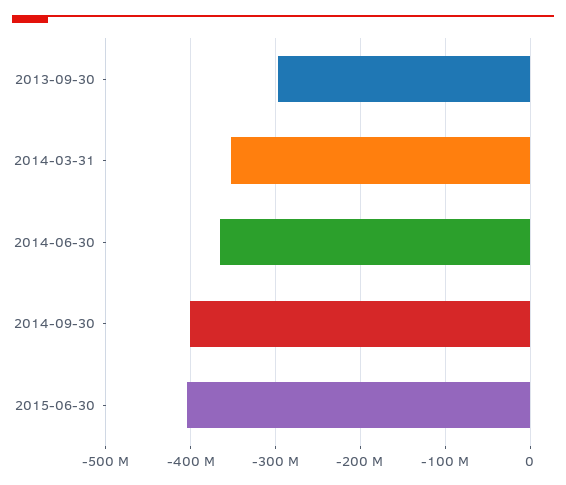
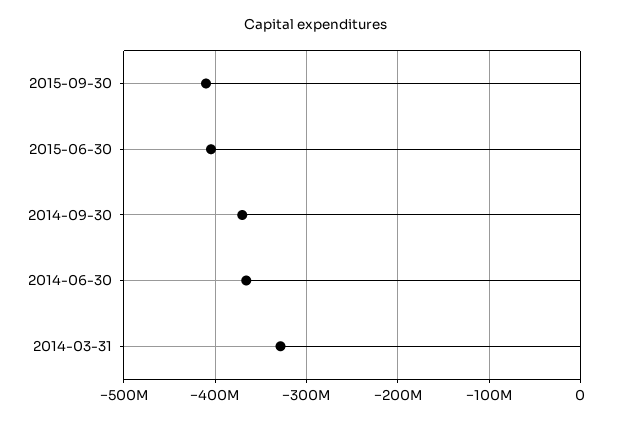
2013-09-30: -300000000 -> none
2014-03-31: -350000000 -> -330000000
2014-09-30: -400000000 -> -370000000
2015-09-30: none -> -410000000

